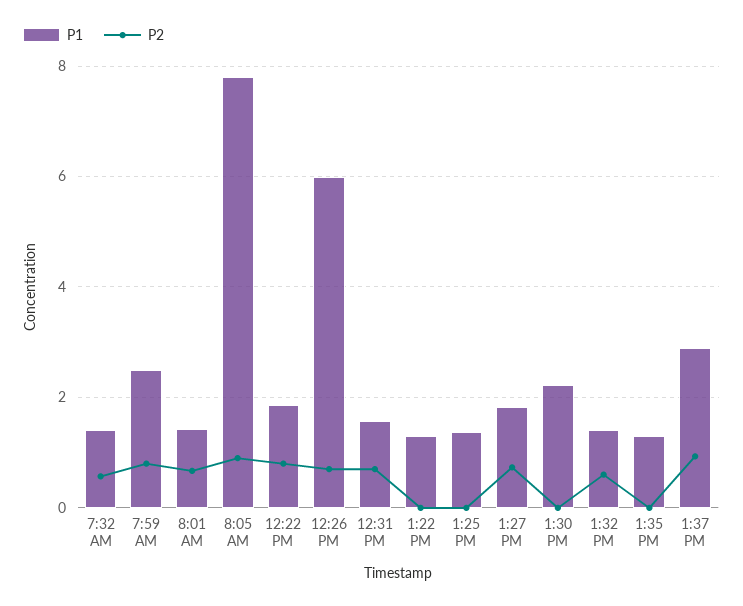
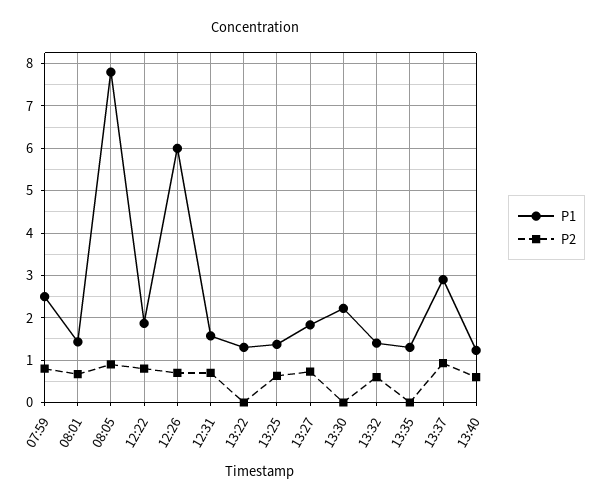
P1, 7:32 AM: 1.4 -> none
P2, 7:32 AM: 0.6 -> none
P2, 1:25 PM: 0 -> 0.6
P1, 13:40: none -> 1.2
P2, 13:40: none -> 0.6

